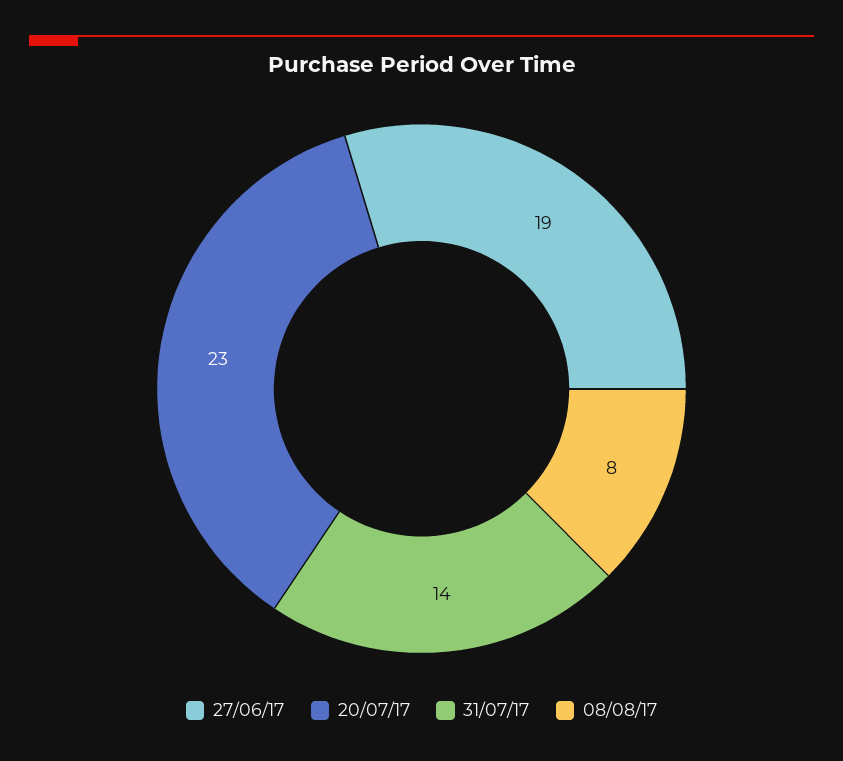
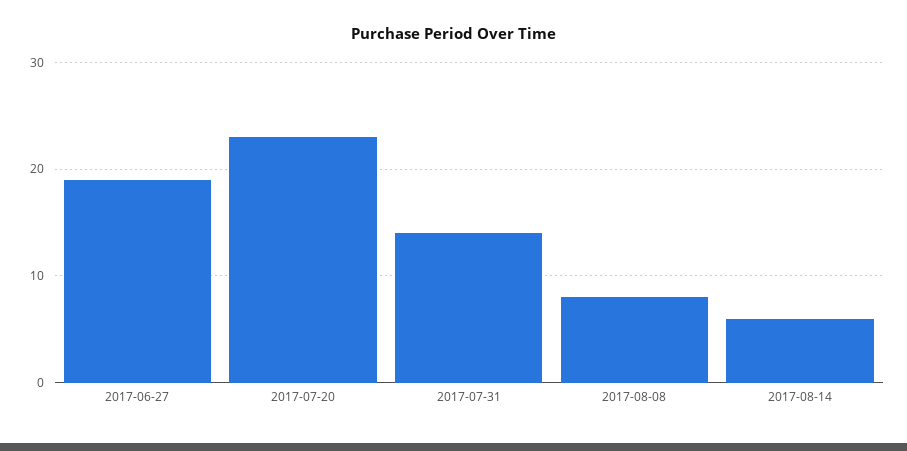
2017-08-14: none -> 6

